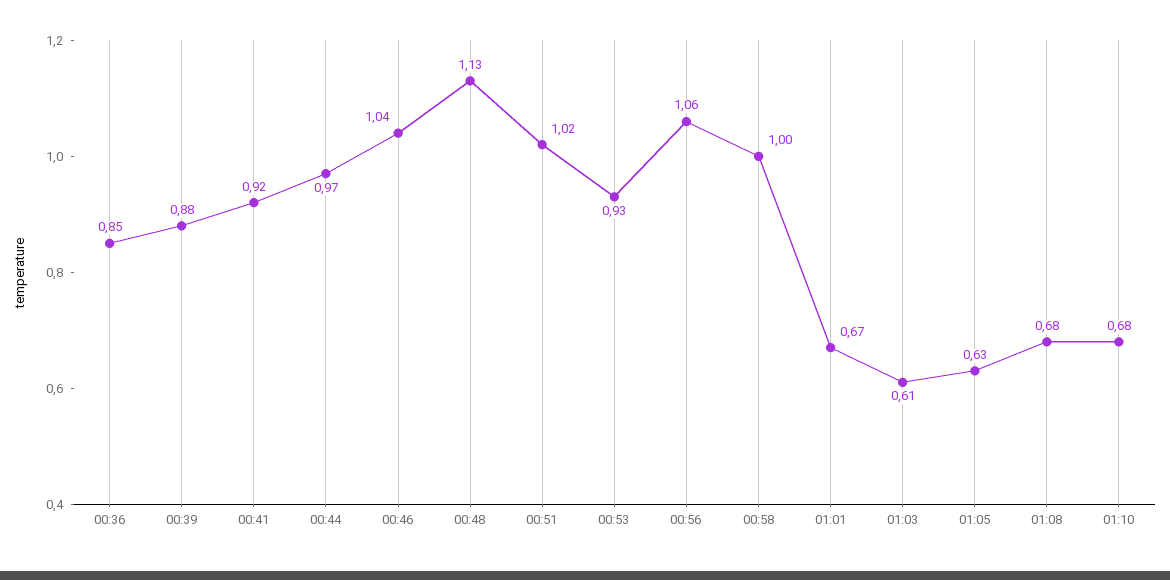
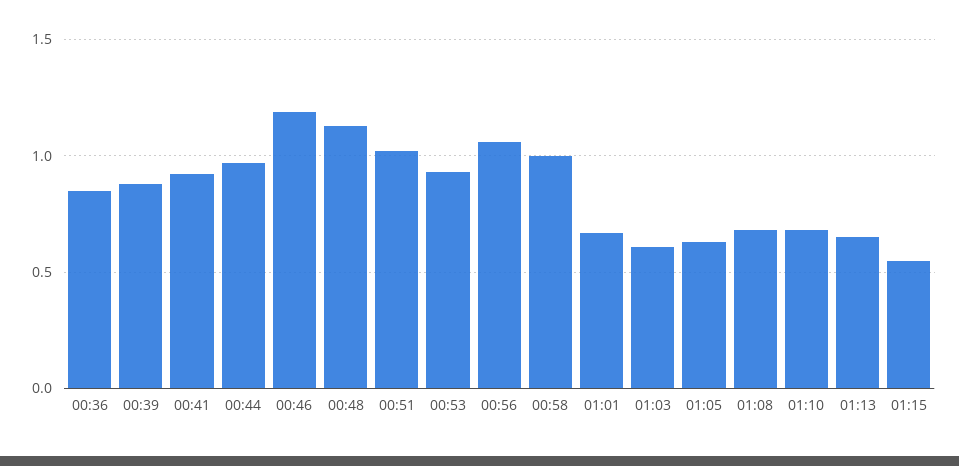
00:46: 1.04 -> 1.2
01:13: none -> 0.65
01:15: none -> 0.55

